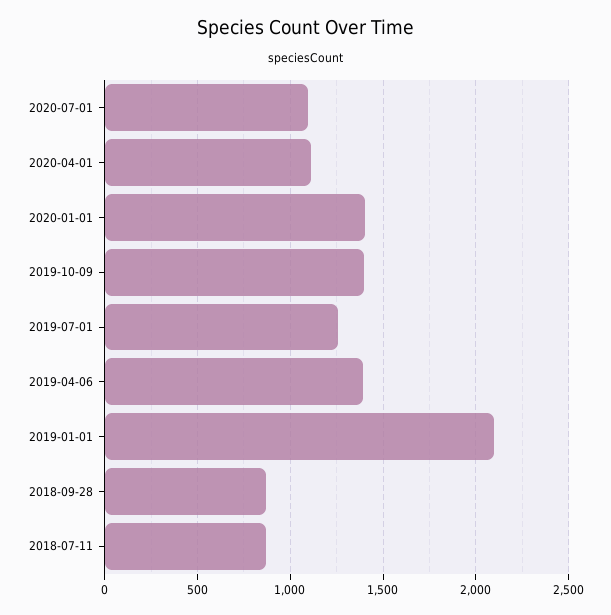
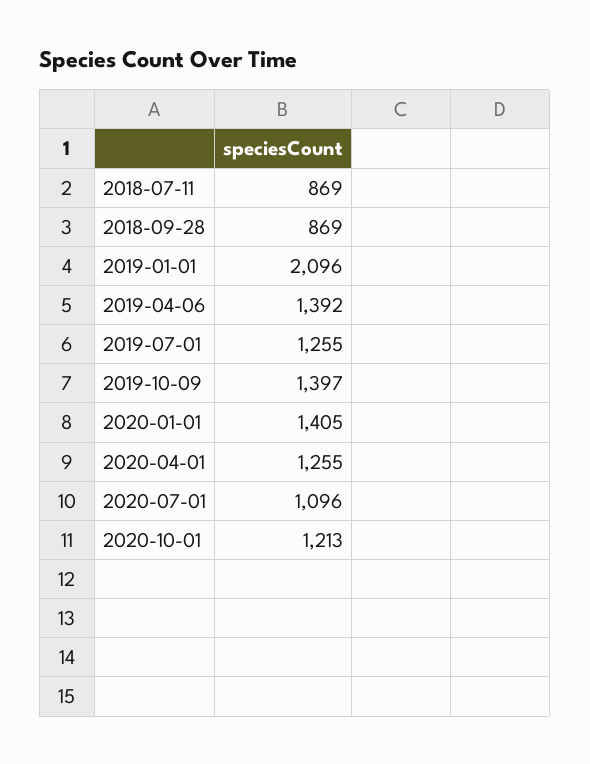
2020-04-01: 1100 -> 1255
2020-10-01: none -> 1213

